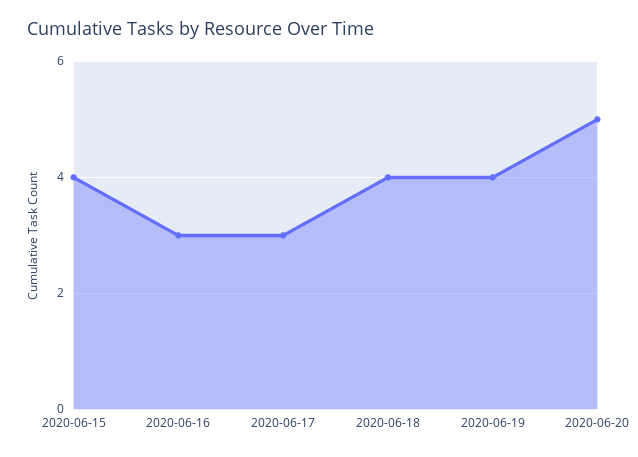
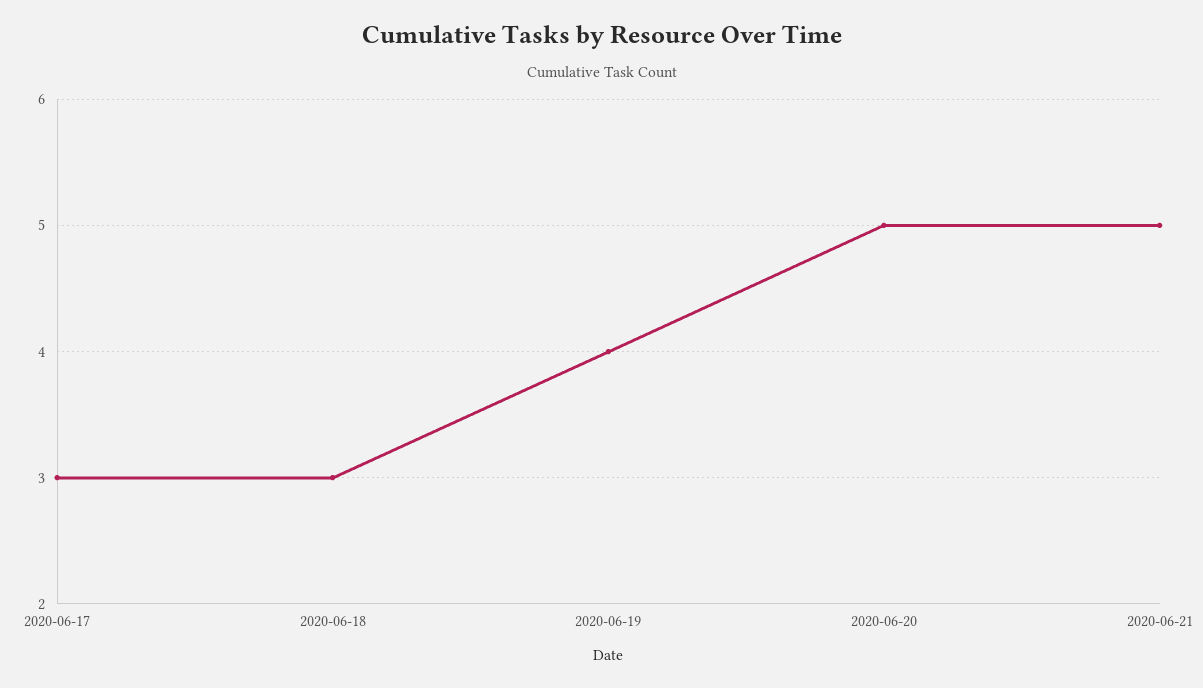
2020-06-15: 4 -> none
2020-06-16: 3 -> none
2020-06-18: 4 -> 3
2020-06-21: none -> 5

